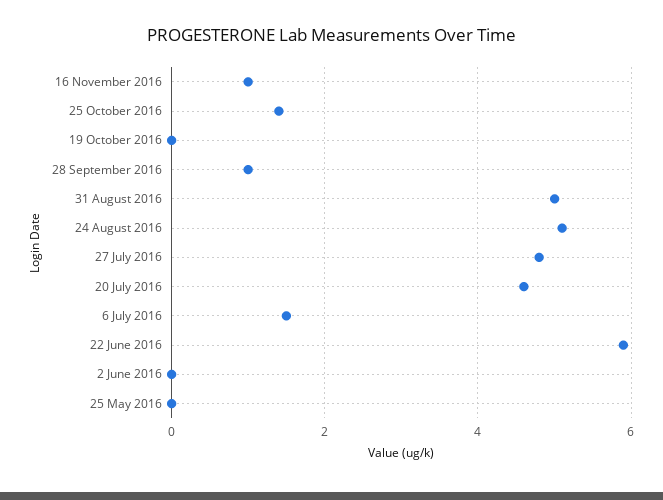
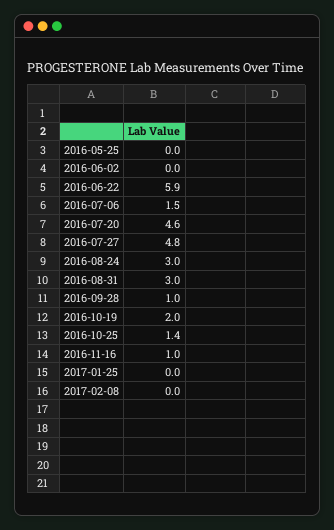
19 October 2016: 0 -> 2
31 August 2016: 5 -> 3
24 August 2016: 5 -> 3
2017-01-25: none -> 0
2017-02-08: none -> 0

